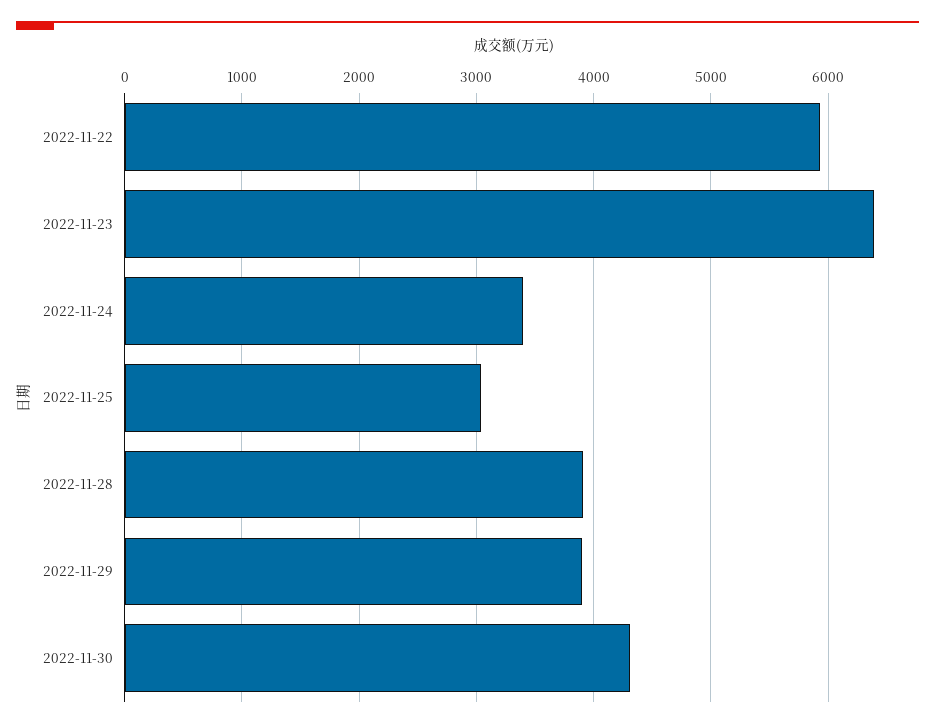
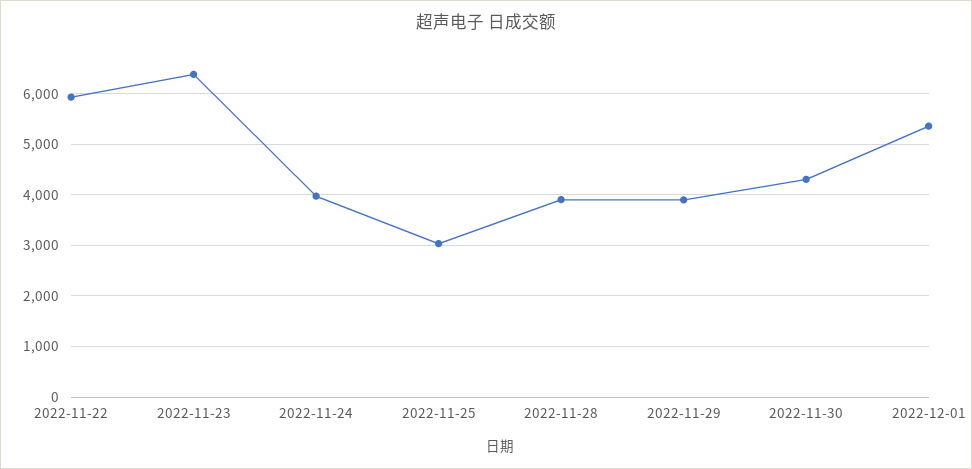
2022-11-24: 3400 -> 4000
2022-12-01: none -> 5400

